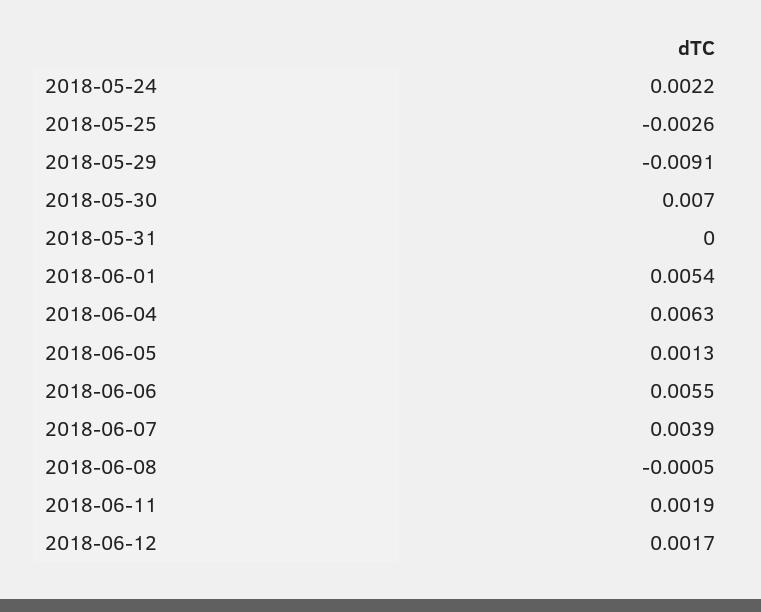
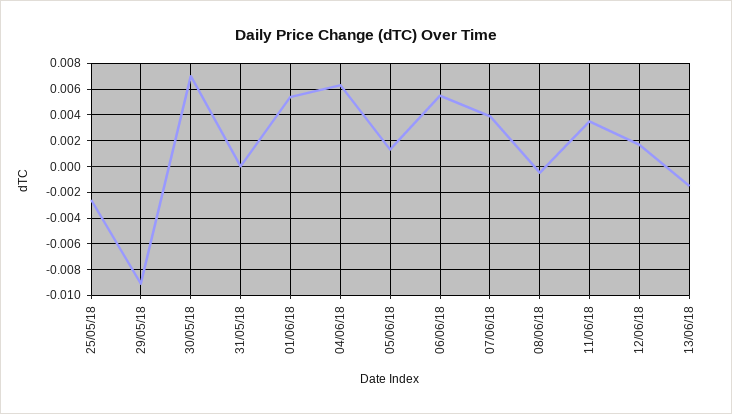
2018-05-24: 0.0022 -> none
2018-06-11: 0.0019 -> 0.0035
13/06/18: none -> -0.0015

